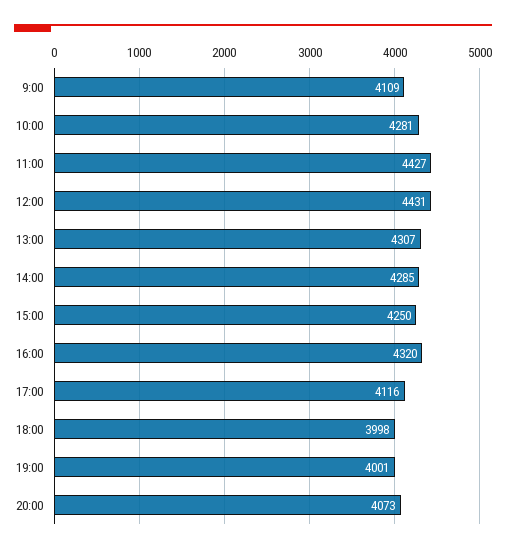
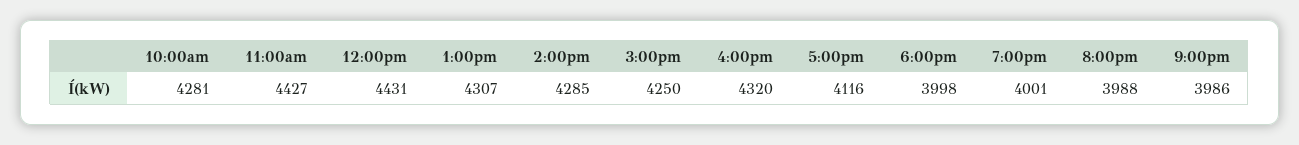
9:00: 4109 -> none
20:00: 4073 -> 3988
9:00pm: none -> 3986

